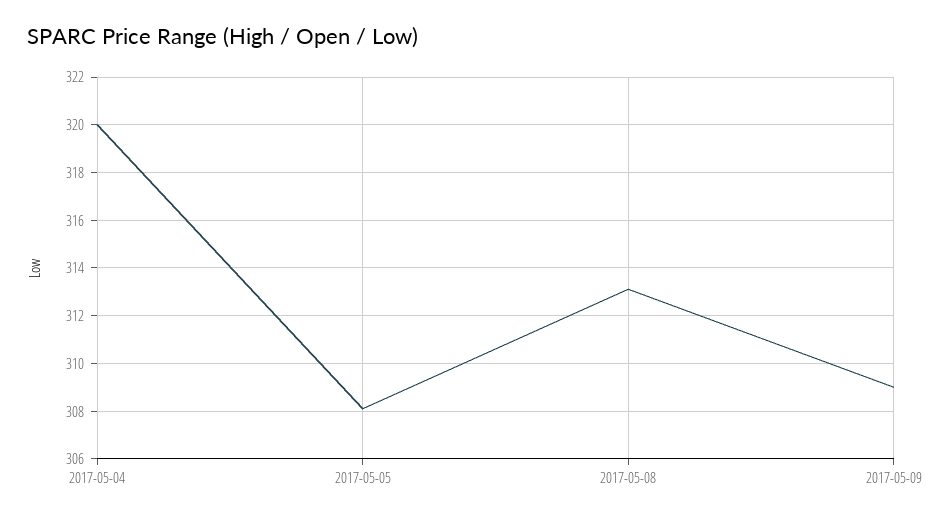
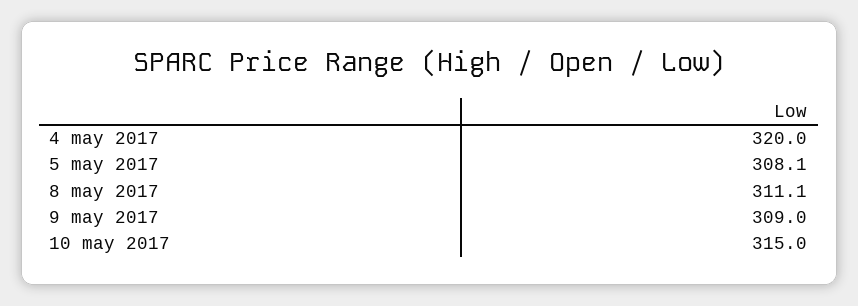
2017-05-08: 313 -> 311.1
10 may 2017: none -> 315

